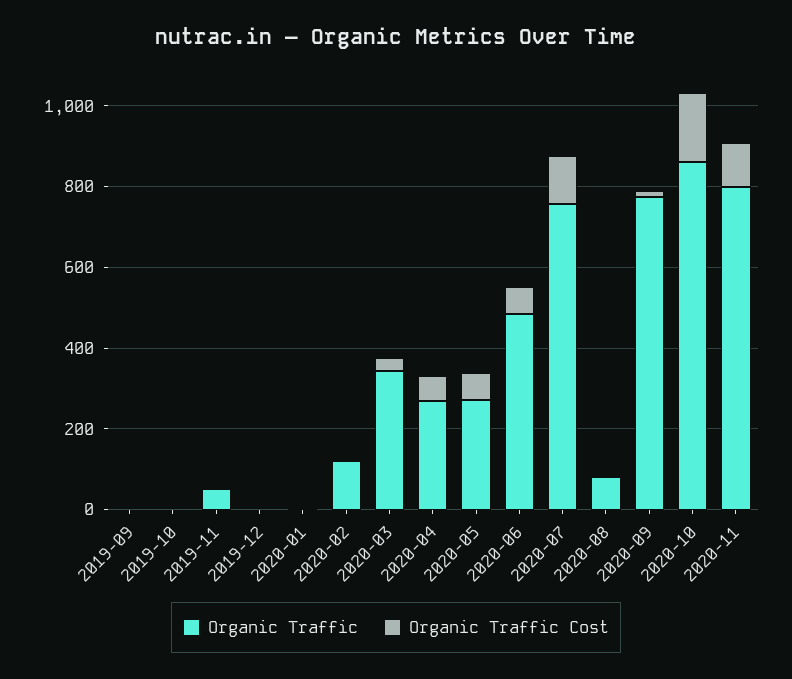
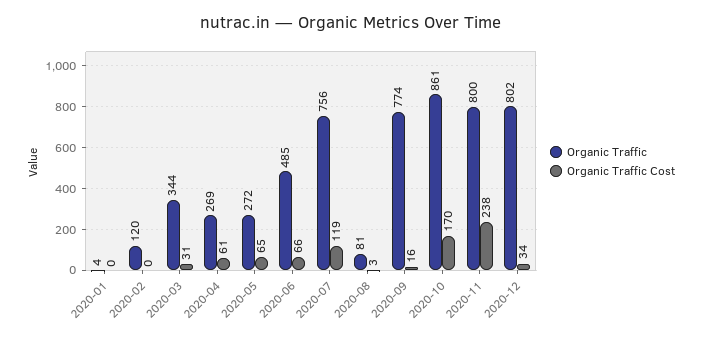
Organic Traffic, 2019-09: 0 -> none
Organic Traffic Cost, 2019-09: 0 -> none
Organic Traffic, 2019-10: 0 -> none
Organic Traffic Cost, 2019-10: 0 -> none
Organic Traffic, 2019-11: 50 -> none
Organic Traffic Cost, 2019-11: 0 -> none
Organic Traffic, 2019-12: 0 -> none
Organic Traffic Cost, 2019-12: 0 -> none
Organic Traffic Cost, 2020-11: 100 -> 238
Organic Traffic, 2020-12: none -> 802
Organic Traffic Cost, 2020-12: none -> 34

